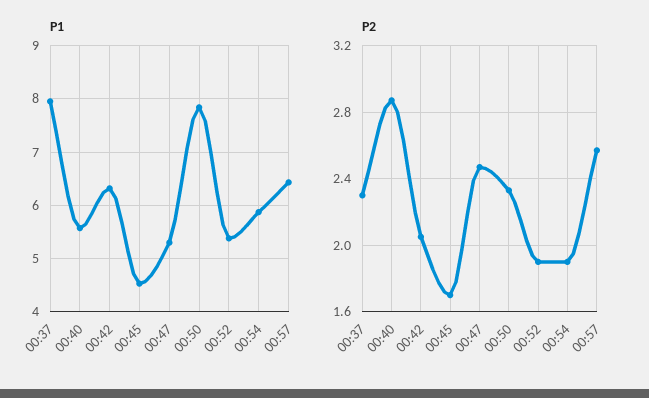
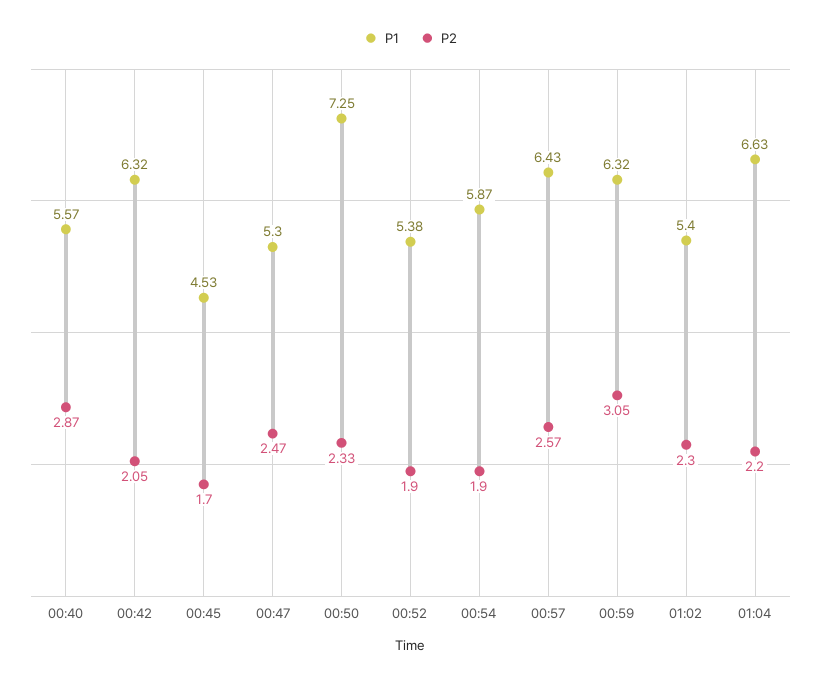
P1, 00:37: 8 -> none
P1, 00:50: 7.8 -> 7.25
P2, 00:37: 2.3 -> none
P1, 00:59: none -> 6.32
P2, 00:59: none -> 3.05
P1, 01:02: none -> 5.4
P2, 01:02: none -> 2.3
P1, 01:04: none -> 6.63
P2, 01:04: none -> 2.2

